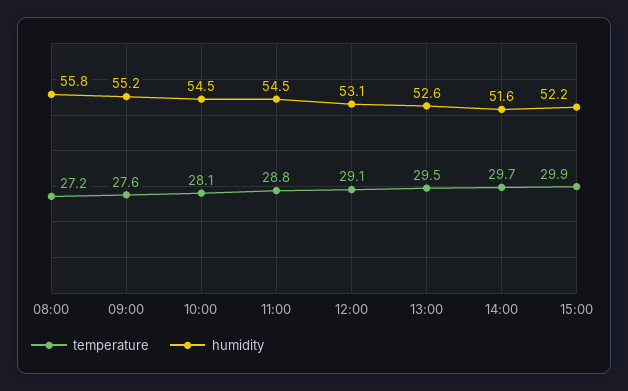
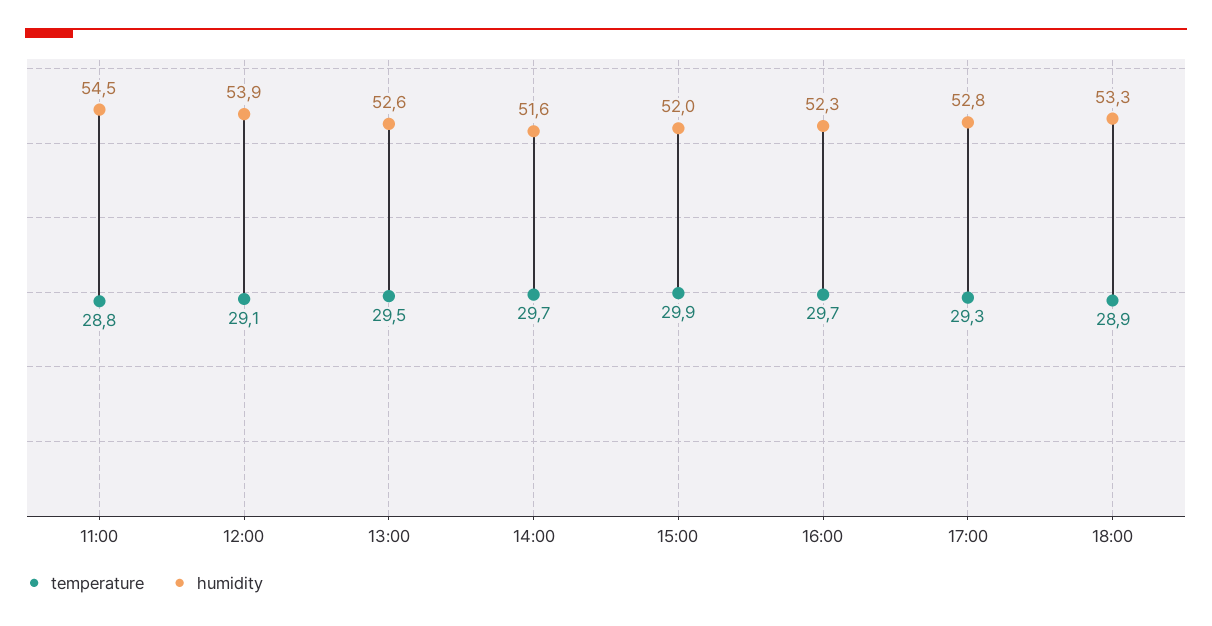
temperature, 08:00: 27.2 -> none
humidity, 08:00: 55.8 -> none
temperature, 09:00: 27.6 -> none
humidity, 09:00: 55.2 -> none
temperature, 10:00: 28.1 -> none
humidity, 10:00: 54.5 -> none
humidity, 12:00: 53.1 -> 53.9
humidity, 15:00: 52.2 -> 52
temperature, 16:00: none -> 29.7
humidity, 16:00: none -> 52.3
temperature, 17:00: none -> 29.3
humidity, 17:00: none -> 52.8
temperature, 18:00: none -> 28.9
humidity, 18:00: none -> 53.3

